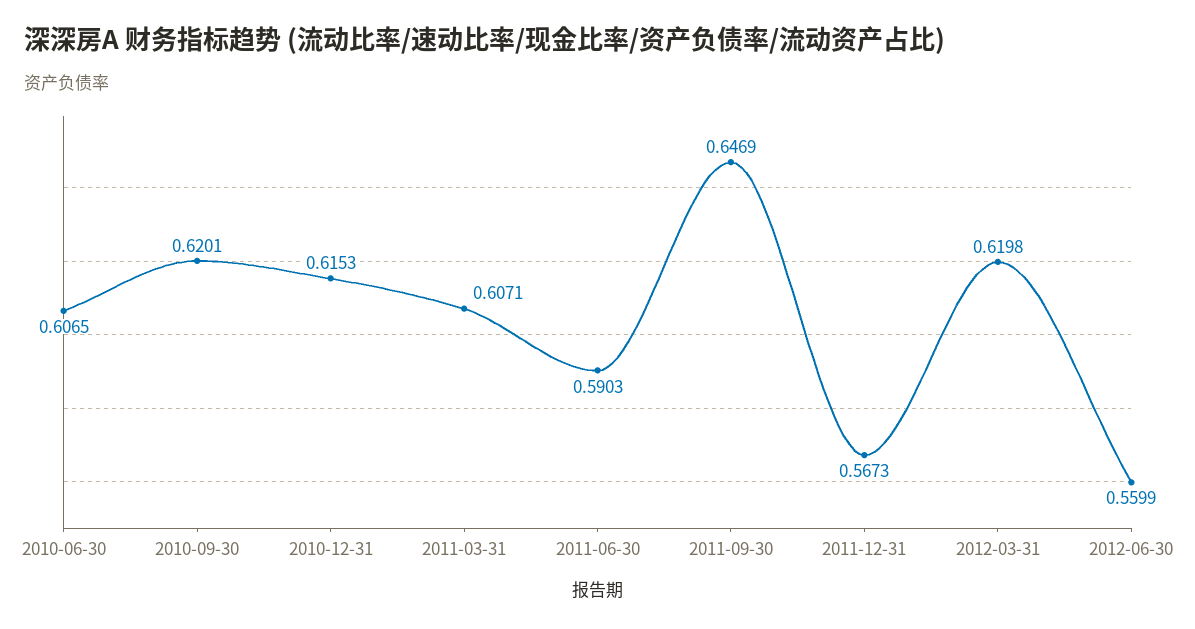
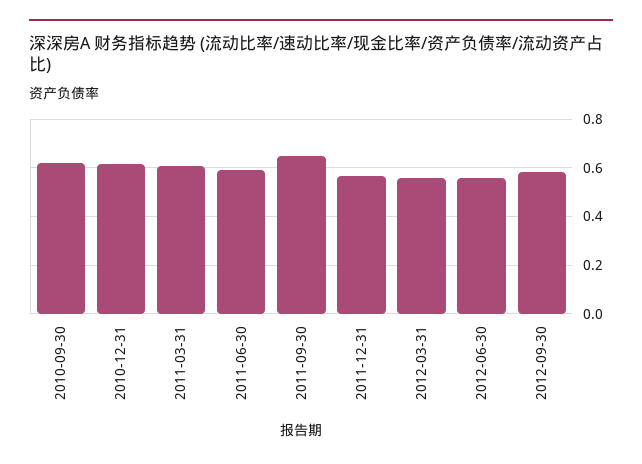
2010-06-30: 0.6065 -> none
2012-03-31: 0.6198 -> 0.55
2012-09-30: none -> 0.575

